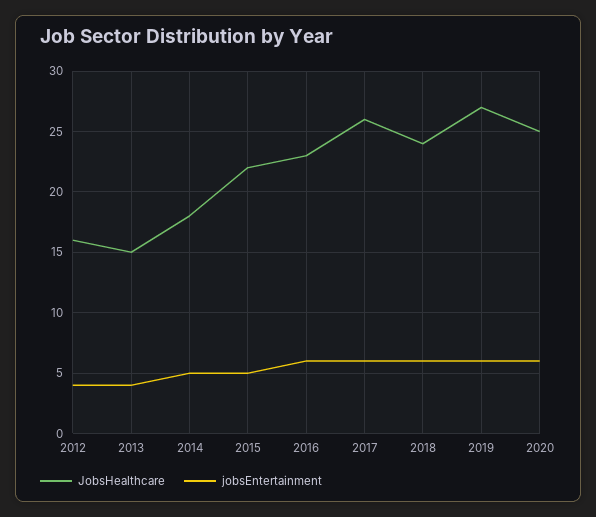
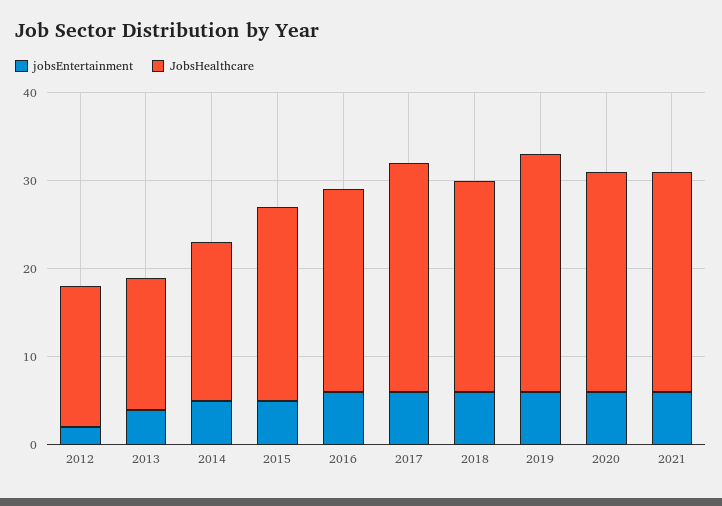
jobsEntertainment, 2012: 4 -> 2
jobsEntertainment, 2021: none -> 6
JobsHealthcare, 2021: none -> 25

